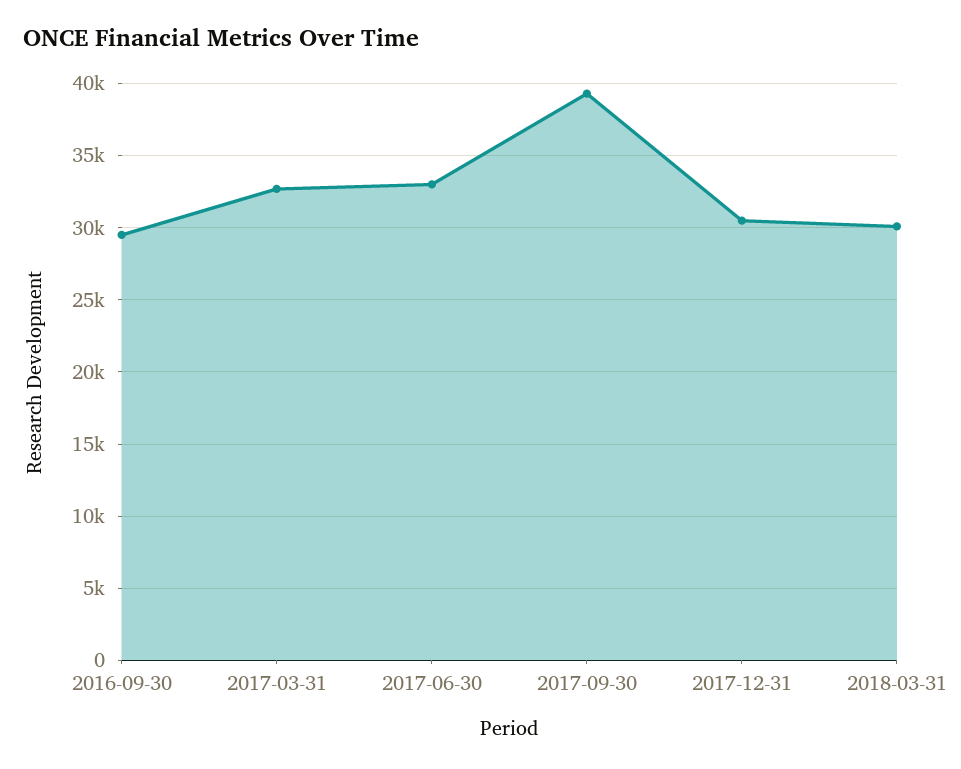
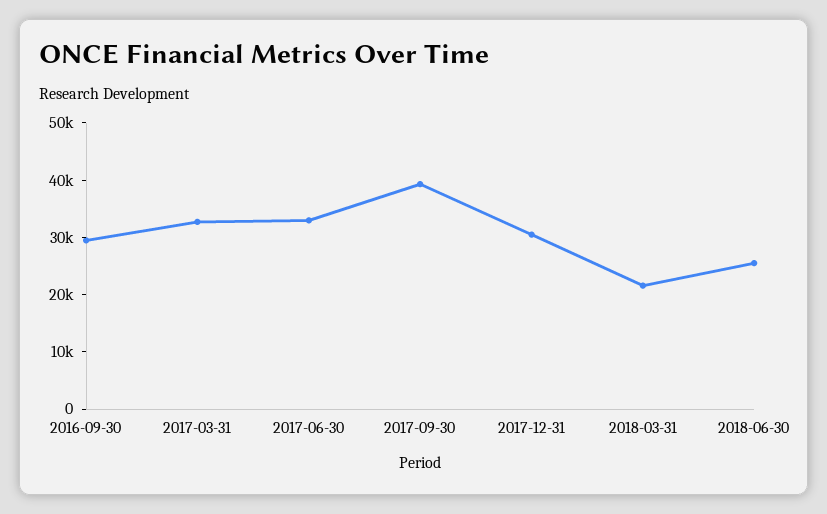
2018-03-31: 30000 -> 22000
2018-06-30: none -> 26000

